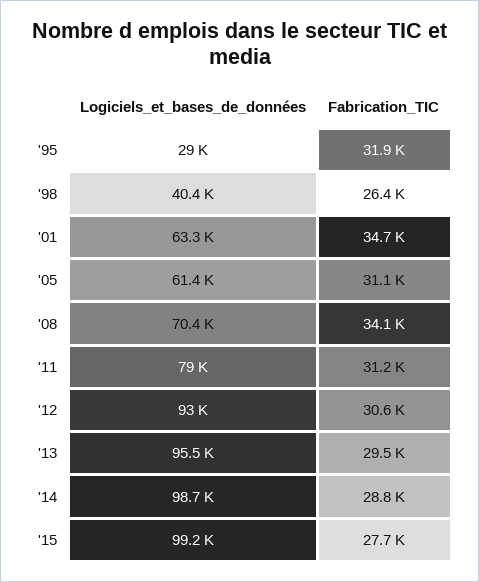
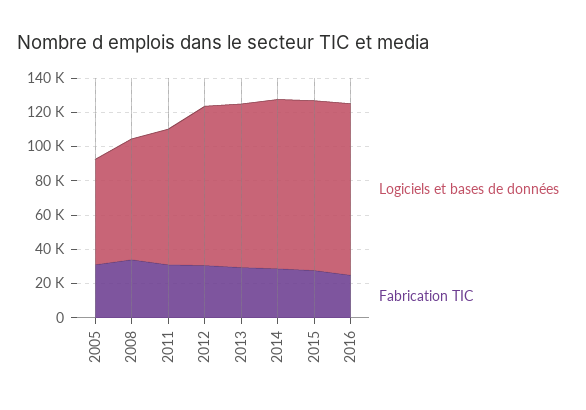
Logiciels_et_bases_de_données, '95: 29000 -> none
Fabrication_TIC, '95: 31900 -> none
Logiciels_et_bases_de_données, '98: 40400 -> none
Fabrication_TIC, '98: 26400 -> none
Logiciels_et_bases_de_données, '01: 63300 -> none
Fabrication_TIC, '01: 34700 -> none
Logiciels_et_bases_de_données, 2016: none -> 100000
Fabrication_TIC, 2016: none -> 25000

